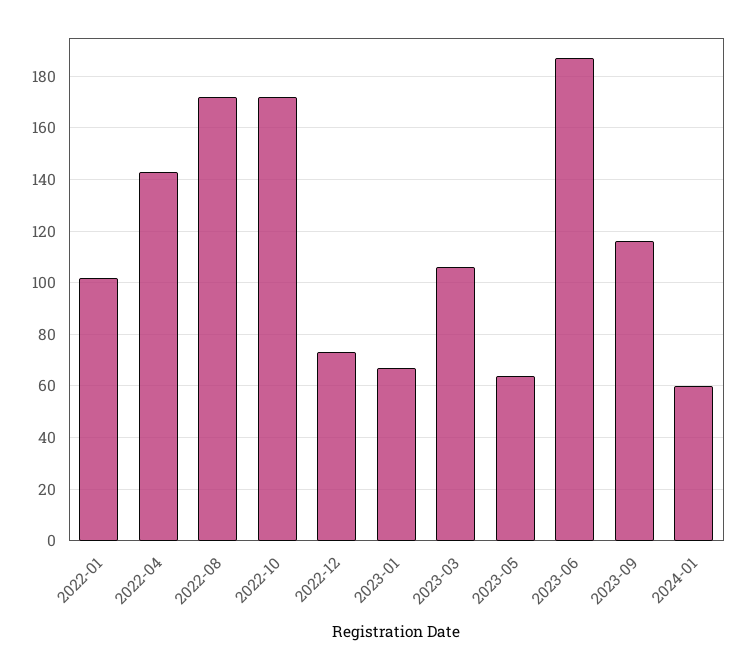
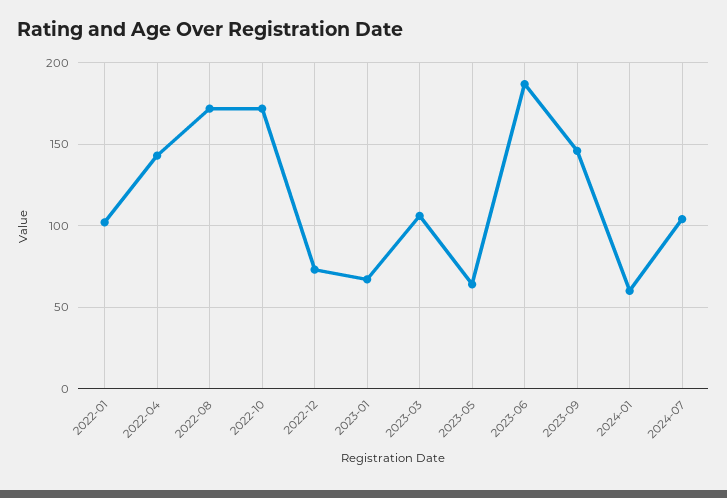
2023-09: 115 -> 145
2024-07: none -> 105

